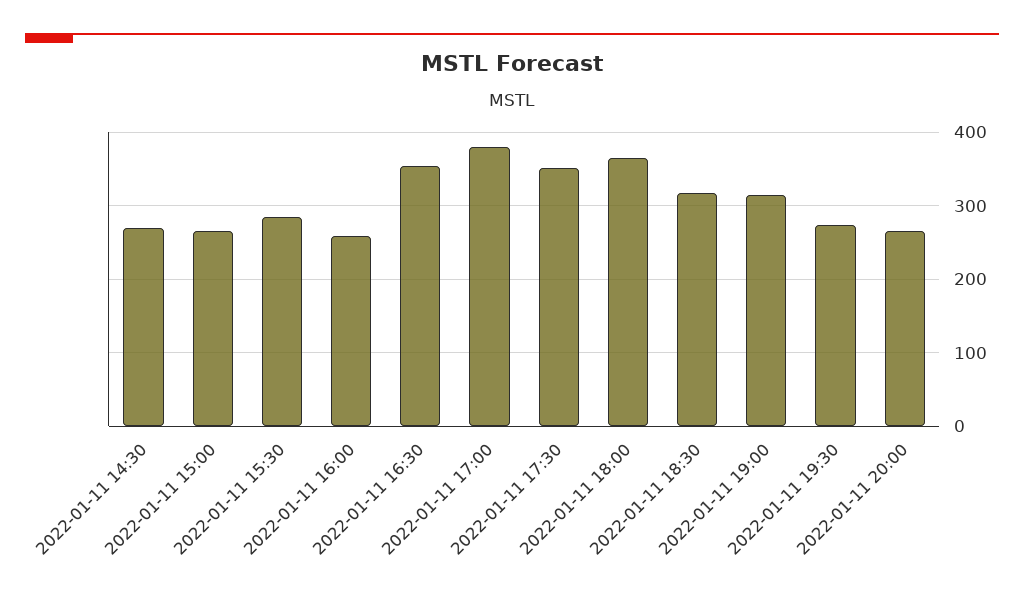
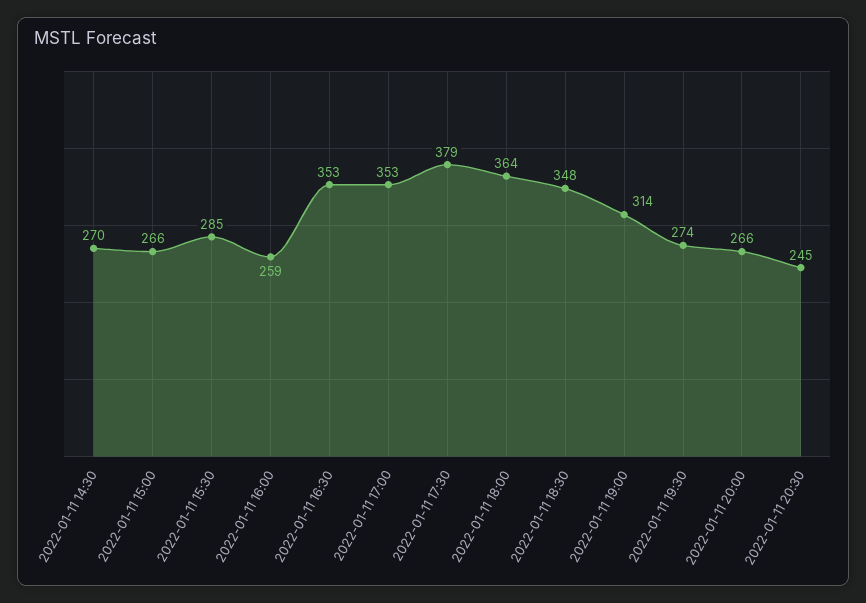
2022-01-11 17:00: 380 -> 353
2022-01-11 17:30: 350 -> 379
2022-01-11 18:30: 320 -> 348
2022-01-11 20:30: none -> 245

